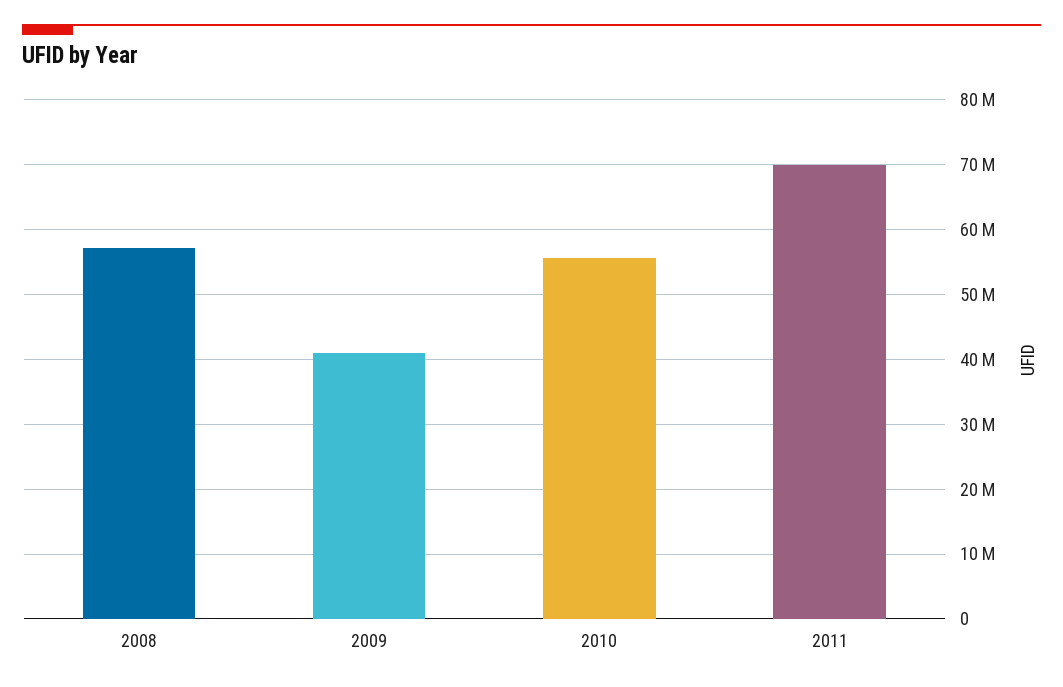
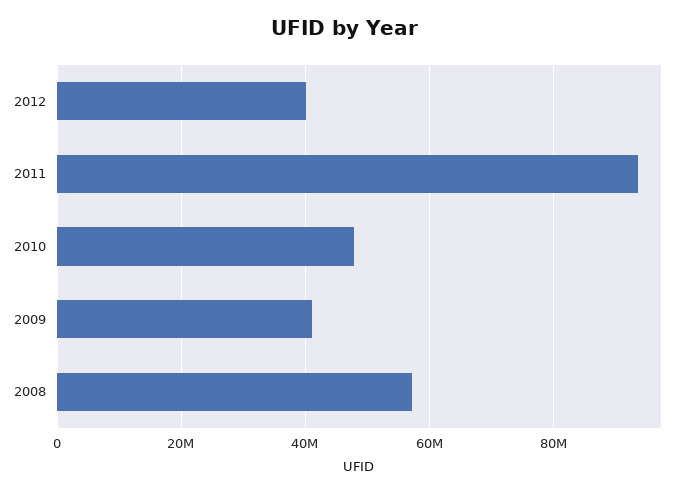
2010: 56000000 -> 48000000
2011: 70000000 -> 94000000
2012: none -> 40000000

